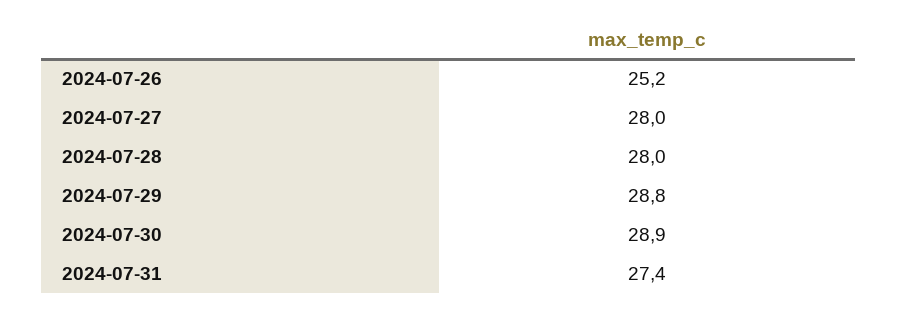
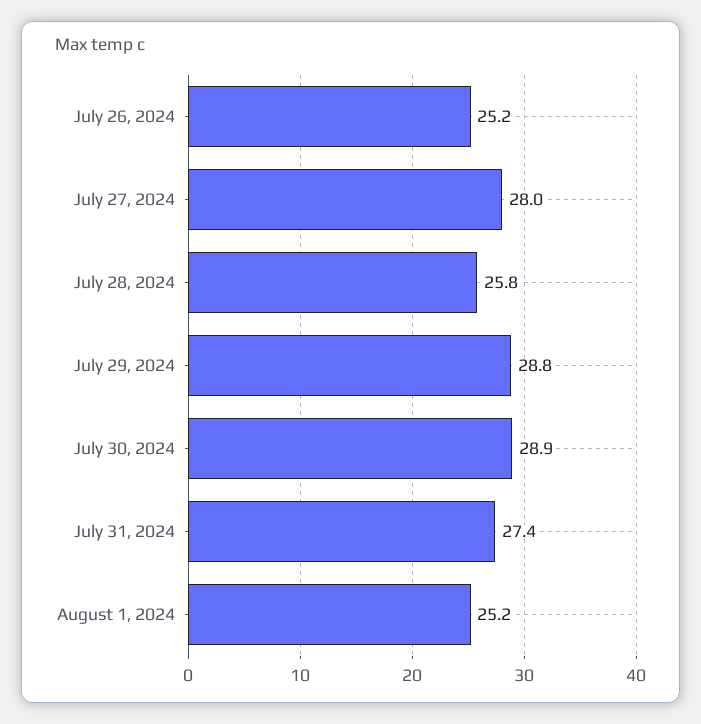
2024-07-28: 28 -> 25.8
August 1, 2024: none -> 25.2

